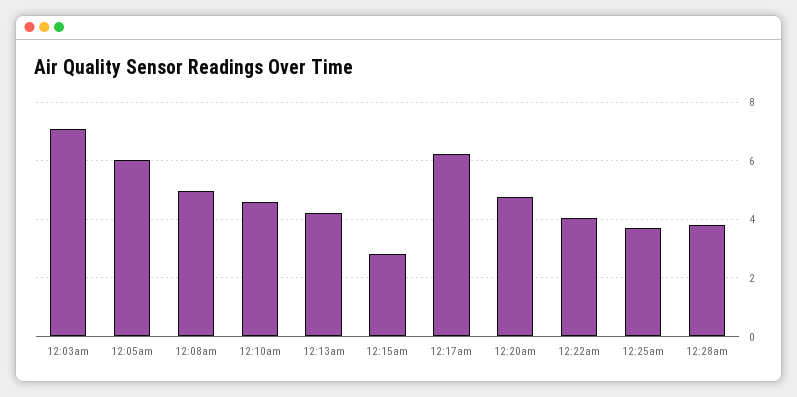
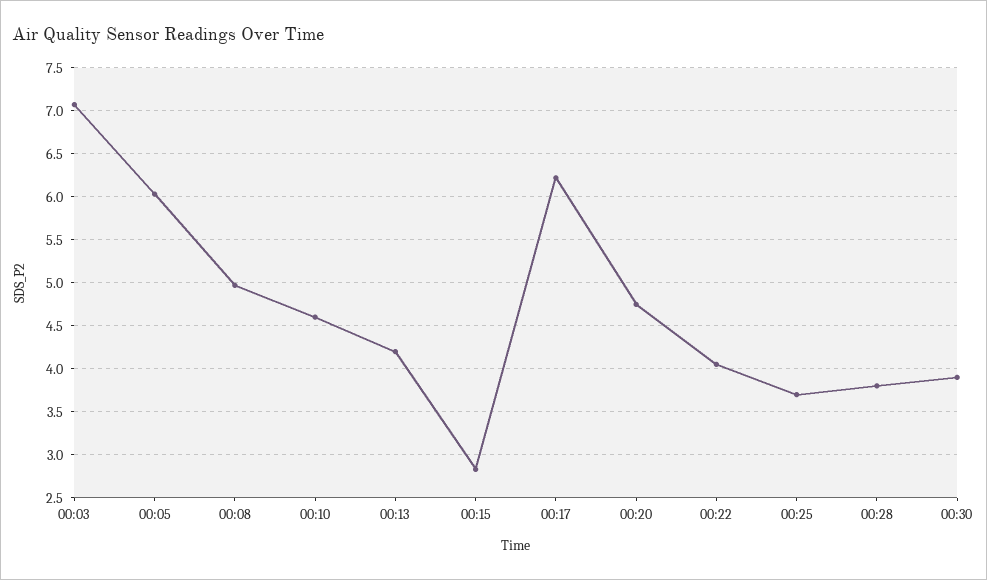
00:30: none -> 3.9

